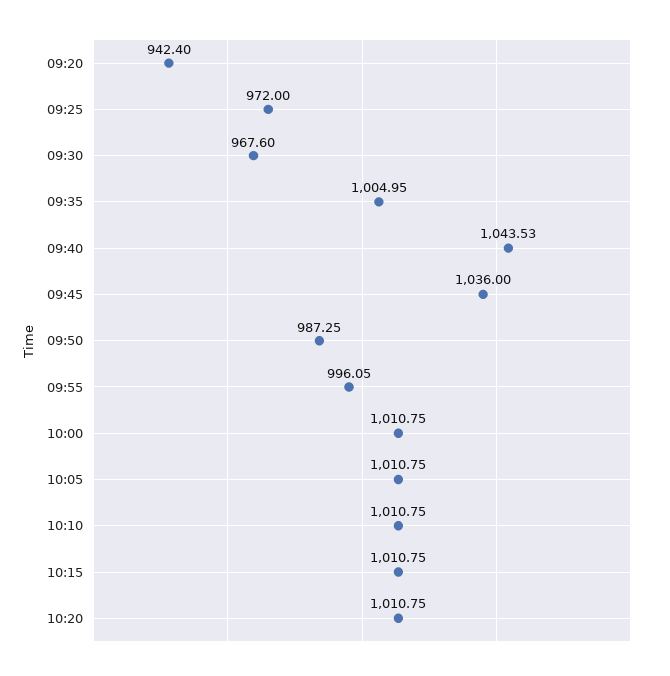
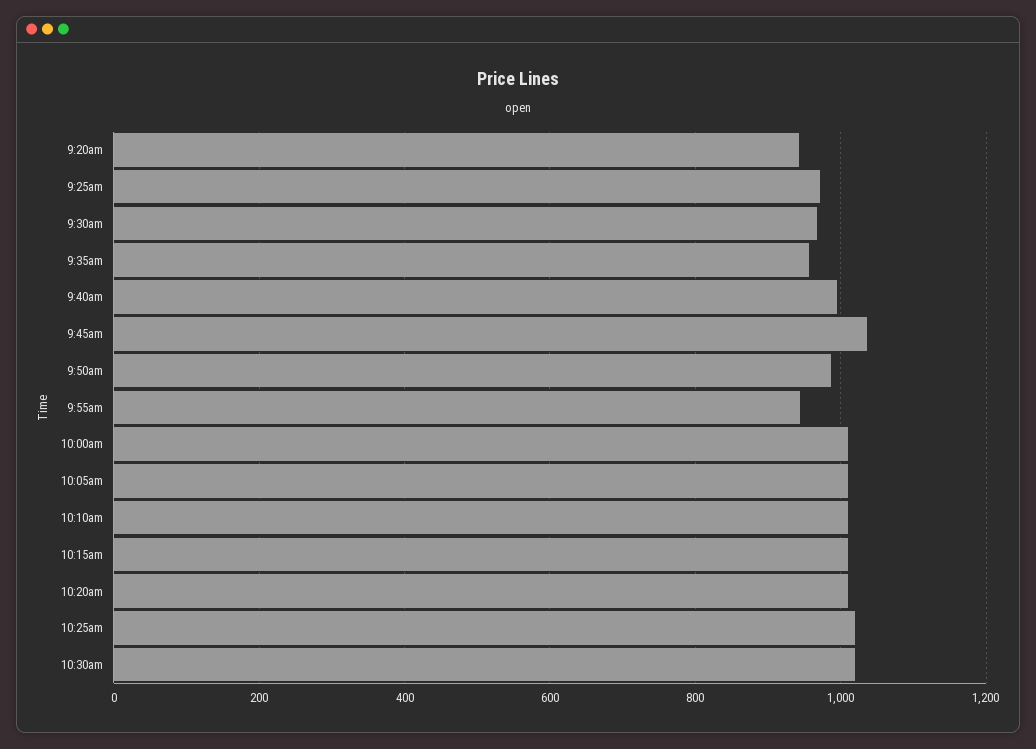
09:35: 1004.95 -> 960
09:40: 1043.53 -> 1000
09:55: 996.05 -> 940
10:25am: none -> 1020
10:30am: none -> 1020

